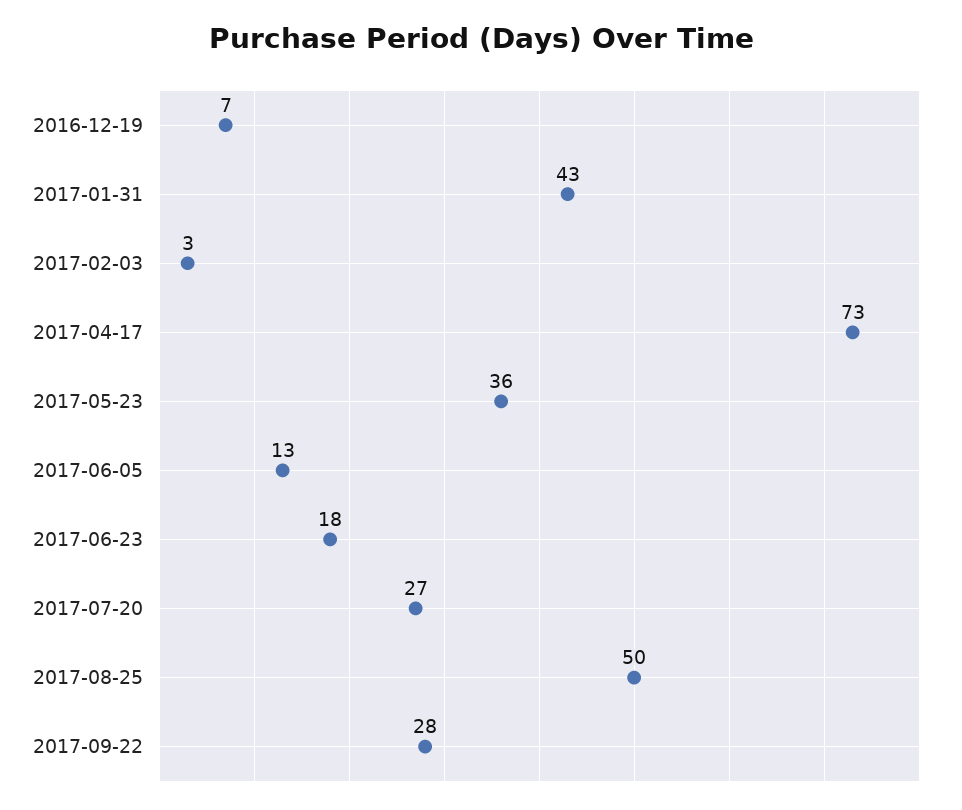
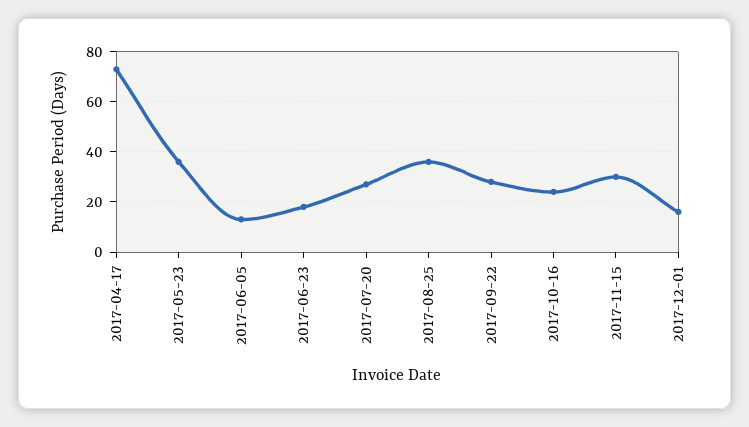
2016-12-19: 7 -> none
2017-01-31: 43 -> none
2017-02-03: 3 -> none
2017-08-25: 50 -> 35
2017-10-16: none -> 25
2017-11-15: none -> 30
2017-12-01: none -> 15

